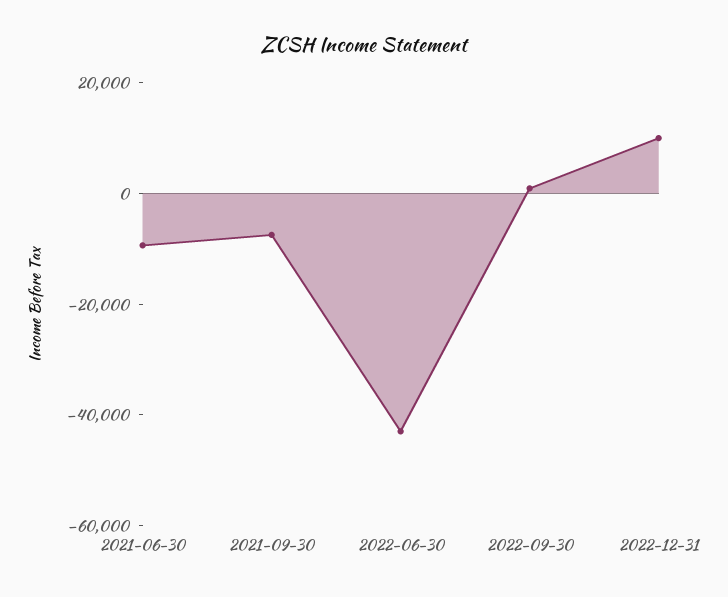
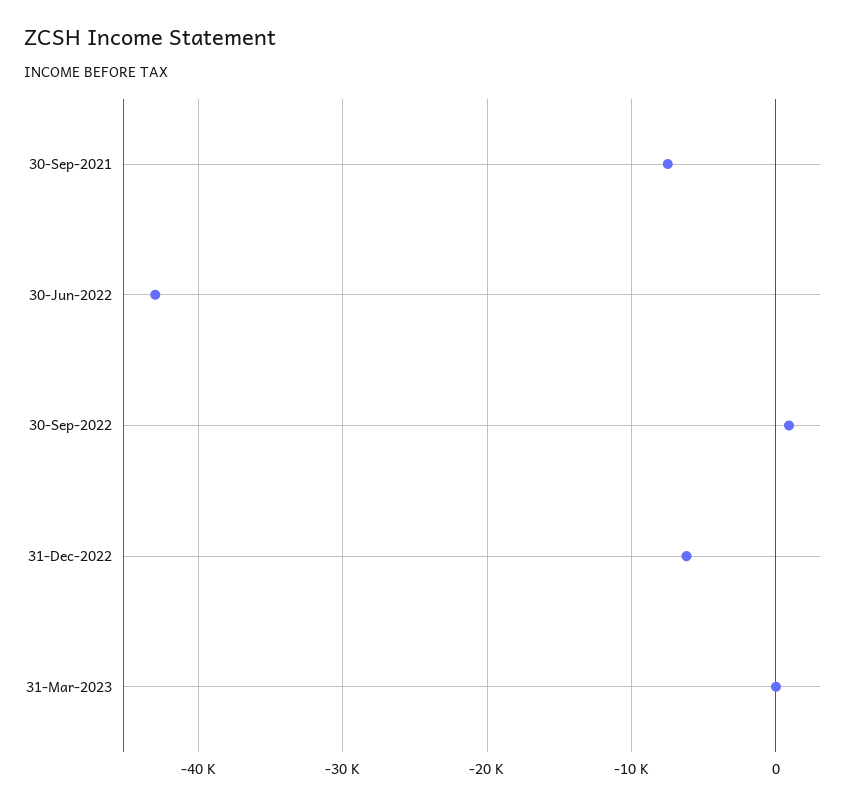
2021-06-30: -10000 -> none
2022-12-31: 10000 -> -6000
31-Mar-2023: none -> 0

